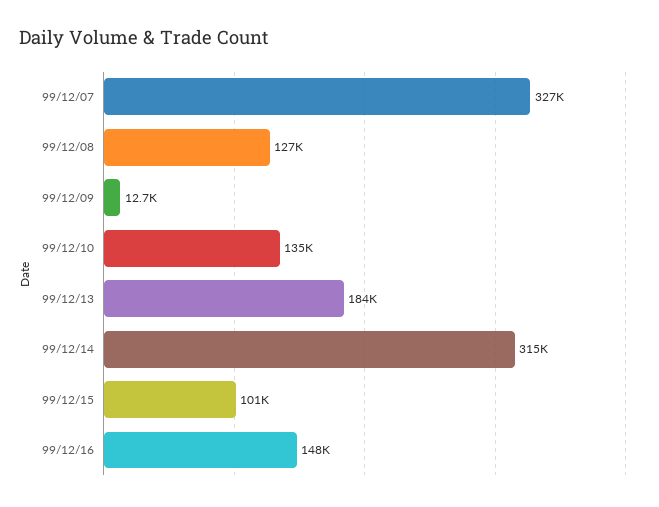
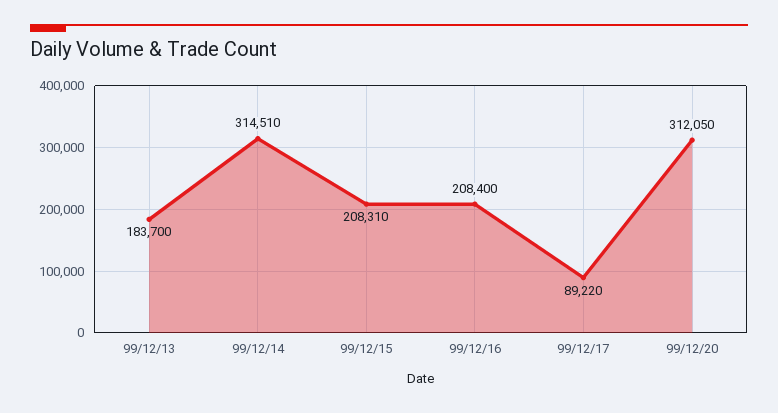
99/12/07: 327000 -> none
99/12/08: 127000 -> none
99/12/09: 12700 -> none
99/12/10: 135000 -> none
99/12/15: 101000 -> 208310
99/12/16: 148000 -> 208400
99/12/17: none -> 89220
99/12/20: none -> 312050

